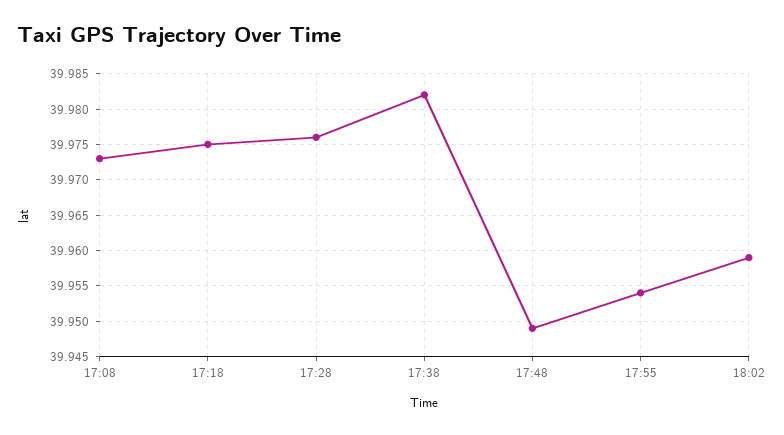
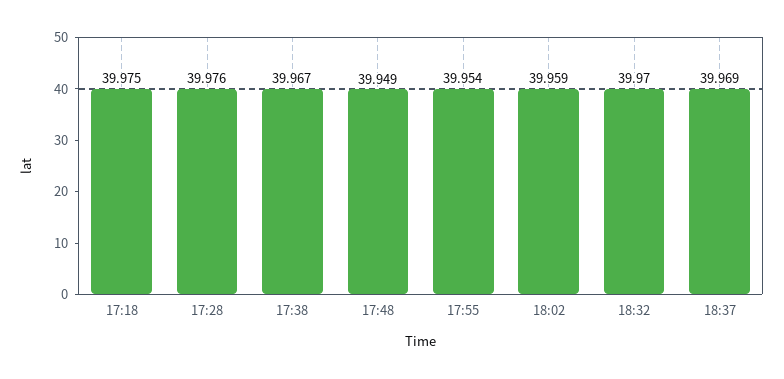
17:08: 39.973 -> none
17:38: 39.982 -> 39.967
18:32: none -> 39.97
18:37: none -> 39.969

